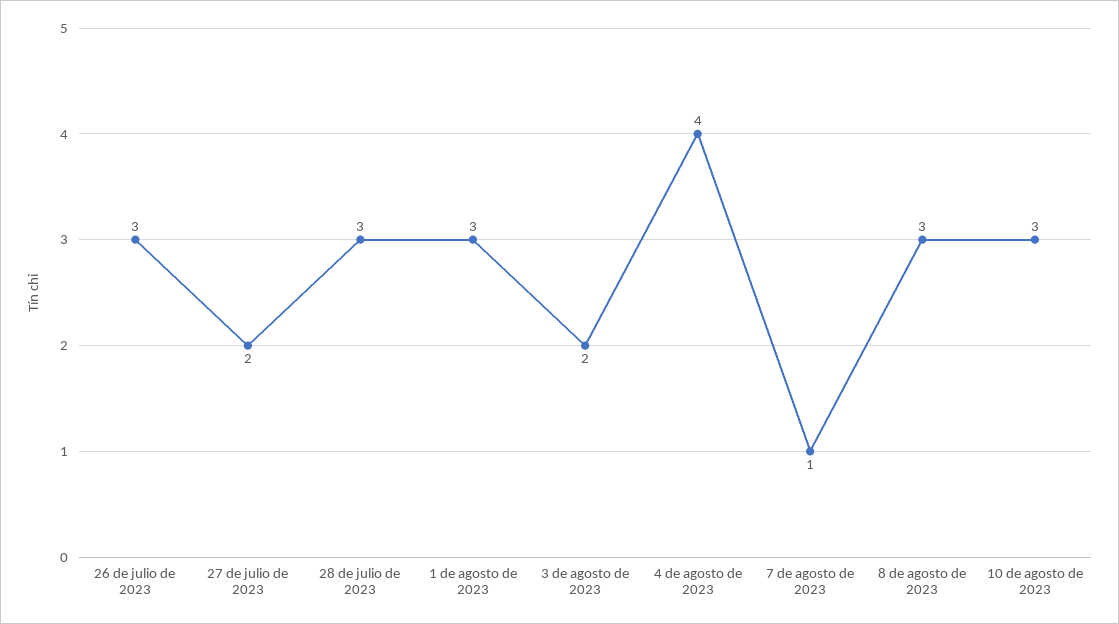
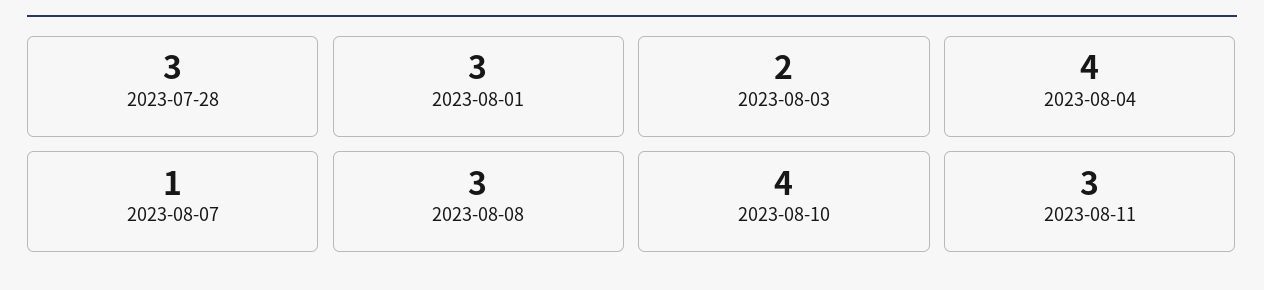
26 de julio de 2023: 3 -> none
27 de julio de 2023: 2 -> none
10 de agosto de 2023: 3 -> 4
2023-08-11: none -> 3

